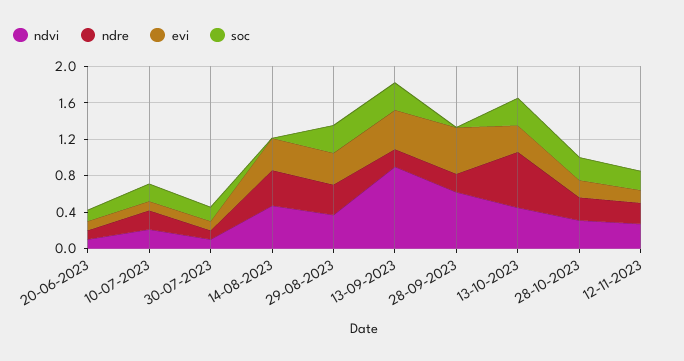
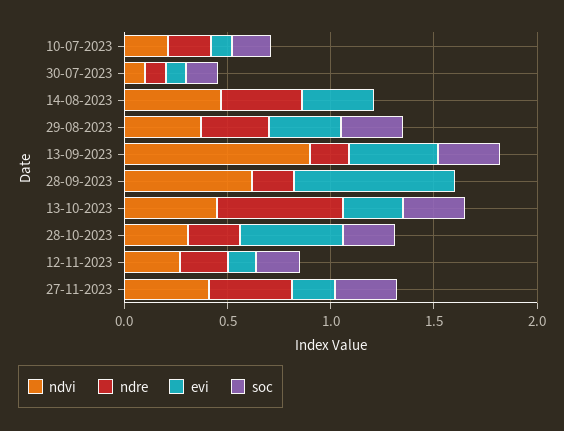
ndvi, 20-06-2023: 0.1 -> none
ndre, 20-06-2023: 0.1 -> none
evi, 20-06-2023: 0.1 -> none
soc, 20-06-2023: 0.1 -> none
evi, 28-09-2023: 0.5 -> 0.8
evi, 28-10-2023: 0.2 -> 0.5
ndvi, 27-11-2023: none -> 0.4
ndre, 27-11-2023: none -> 0.4
evi, 27-11-2023: none -> 0.2
soc, 27-11-2023: none -> 0.3

